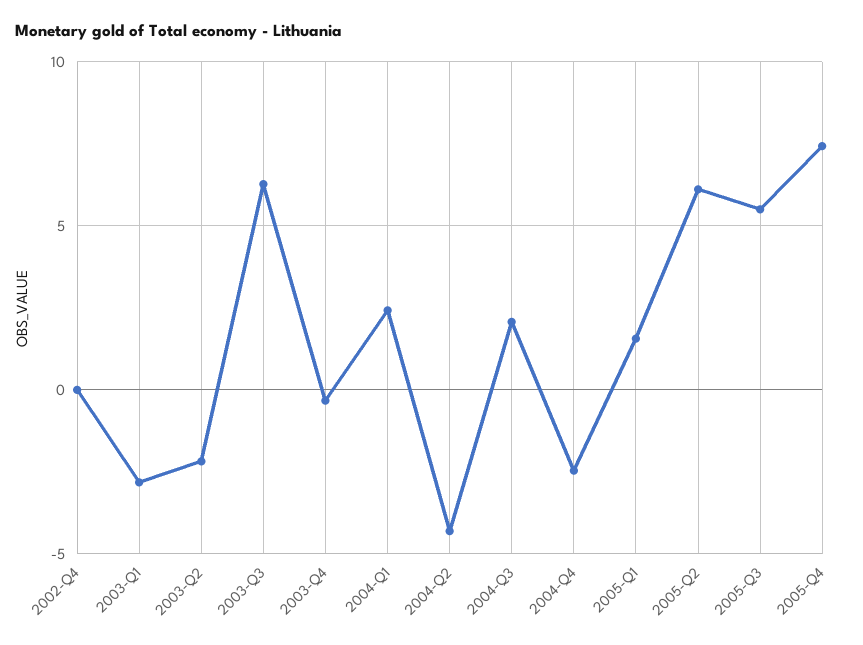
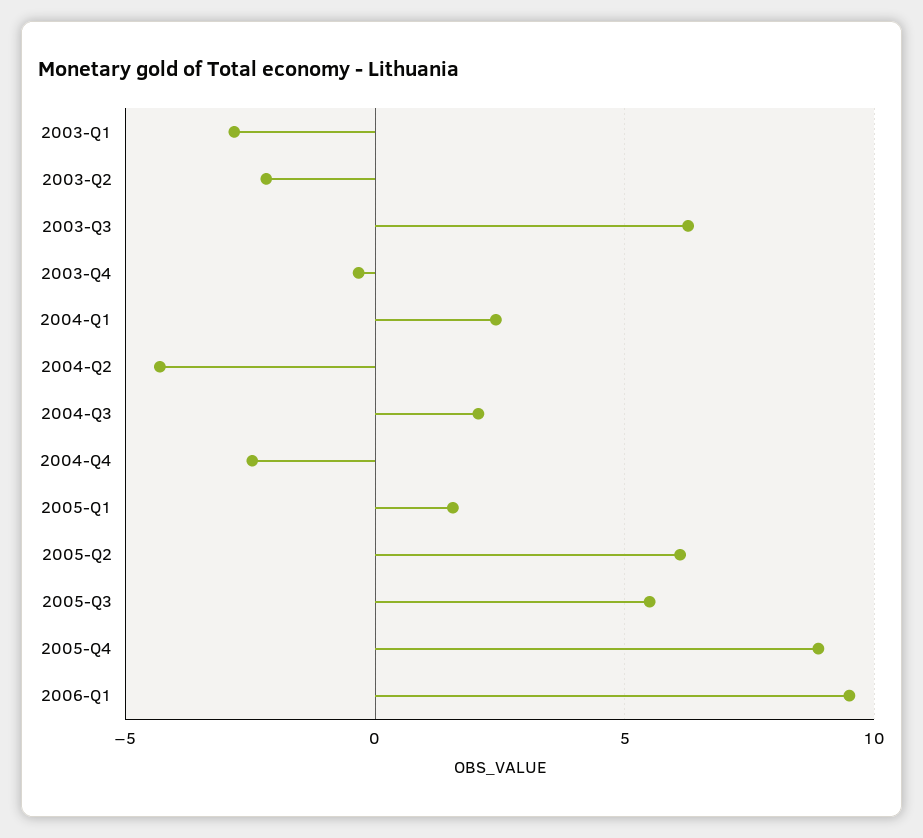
2002-Q4: 0 -> none
2005-Q4: 7.5 -> 9
2006-Q1: none -> 9.5

